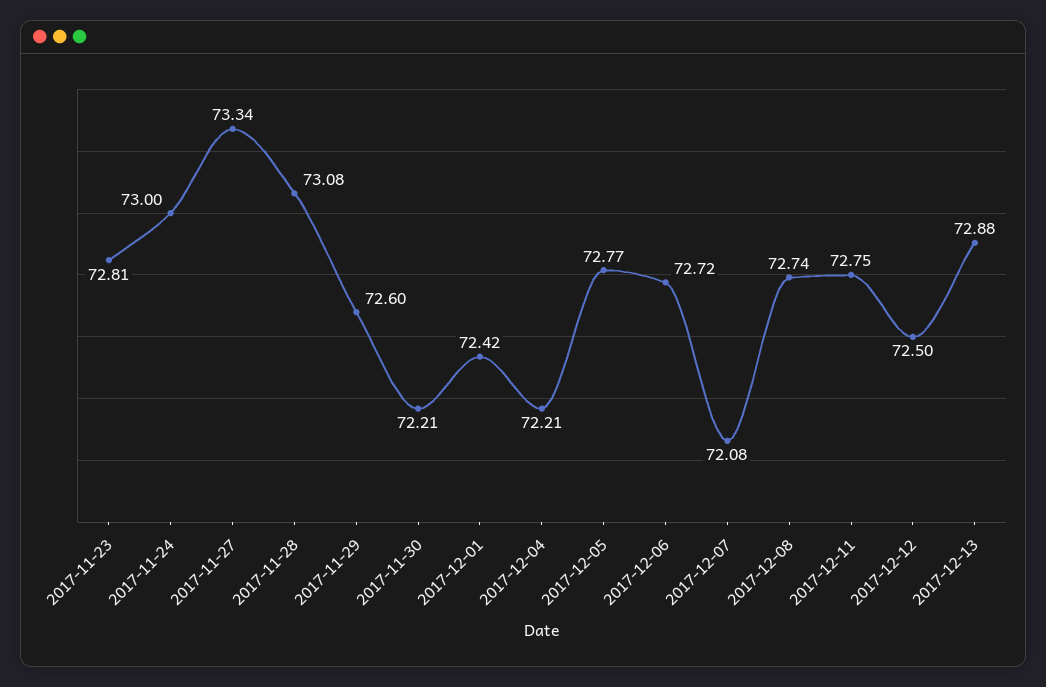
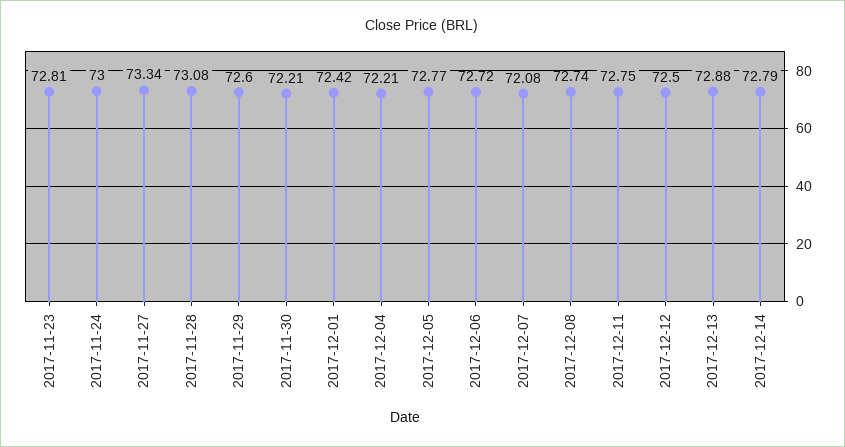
2017-12-14: none -> 72.79

